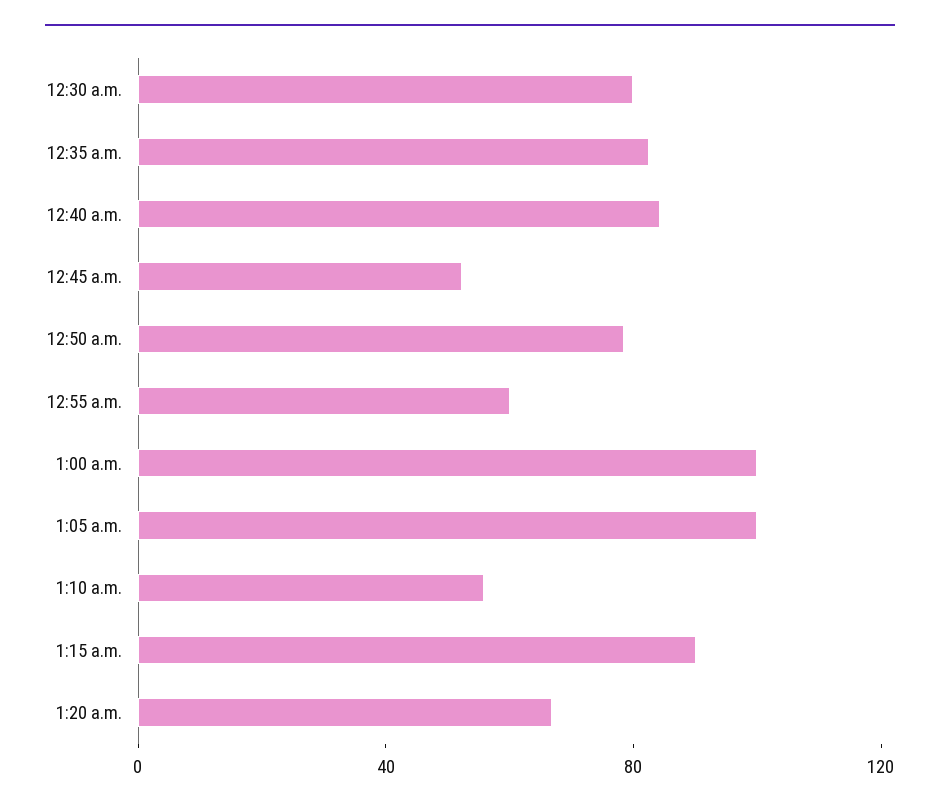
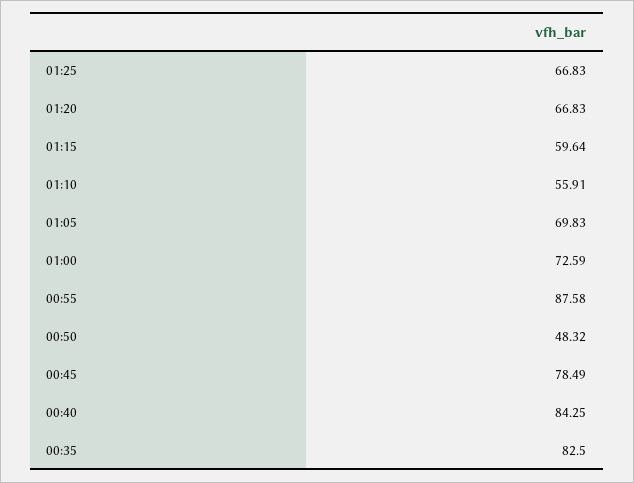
12:30 a.m.: 80 -> none
12:45 a.m.: 50 -> 78.49
12:50 a.m.: 80 -> 48.32
12:55 a.m.: 60 -> 87.58
1:00 a.m.: 100 -> 72.59
1:05 a.m.: 100 -> 69.83
1:15 a.m.: 90 -> 59.64
01:25: none -> 66.83

